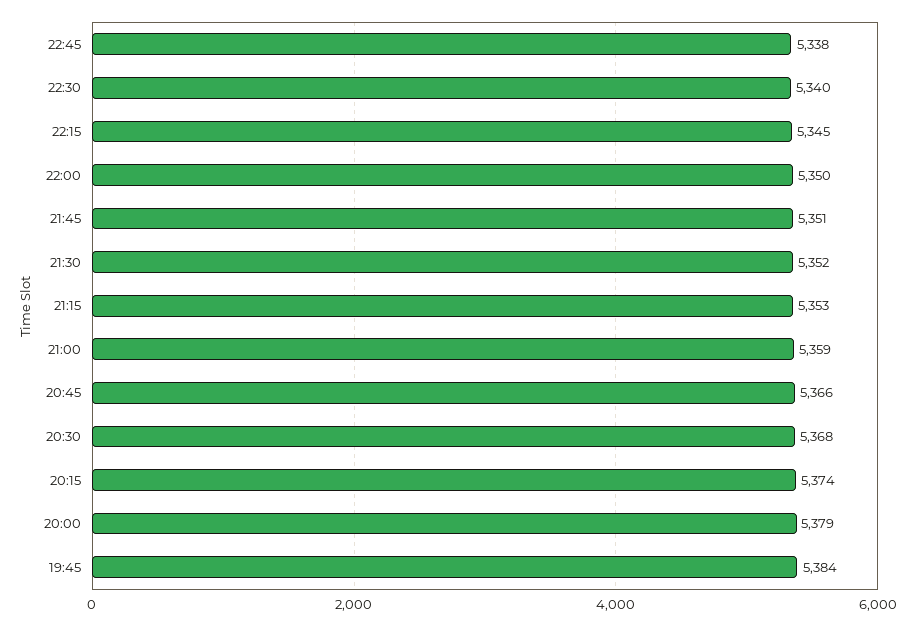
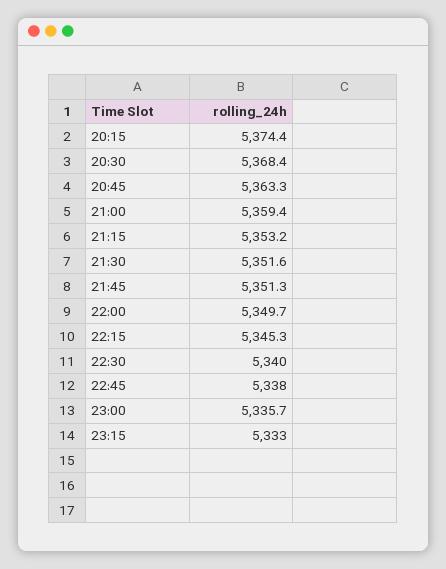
20:45: 5366 -> 5363.3
20:00: 5379 -> none
19:45: 5384 -> none
23:00: none -> 5335.7
23:15: none -> 5333

